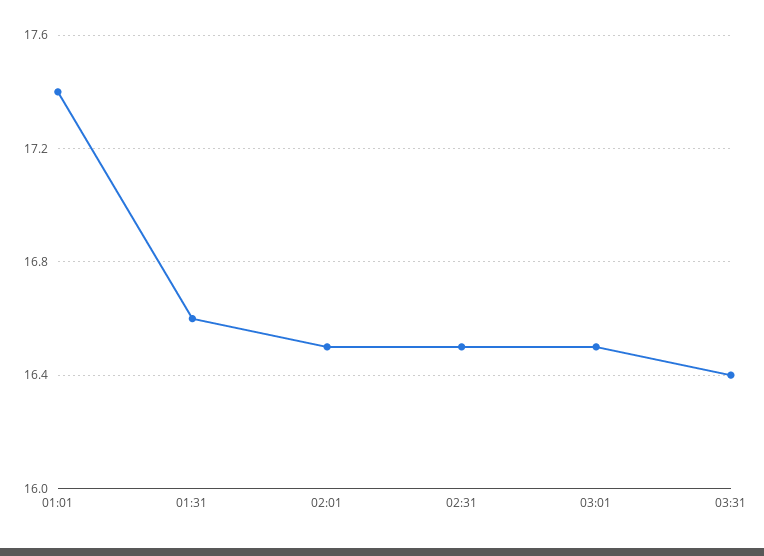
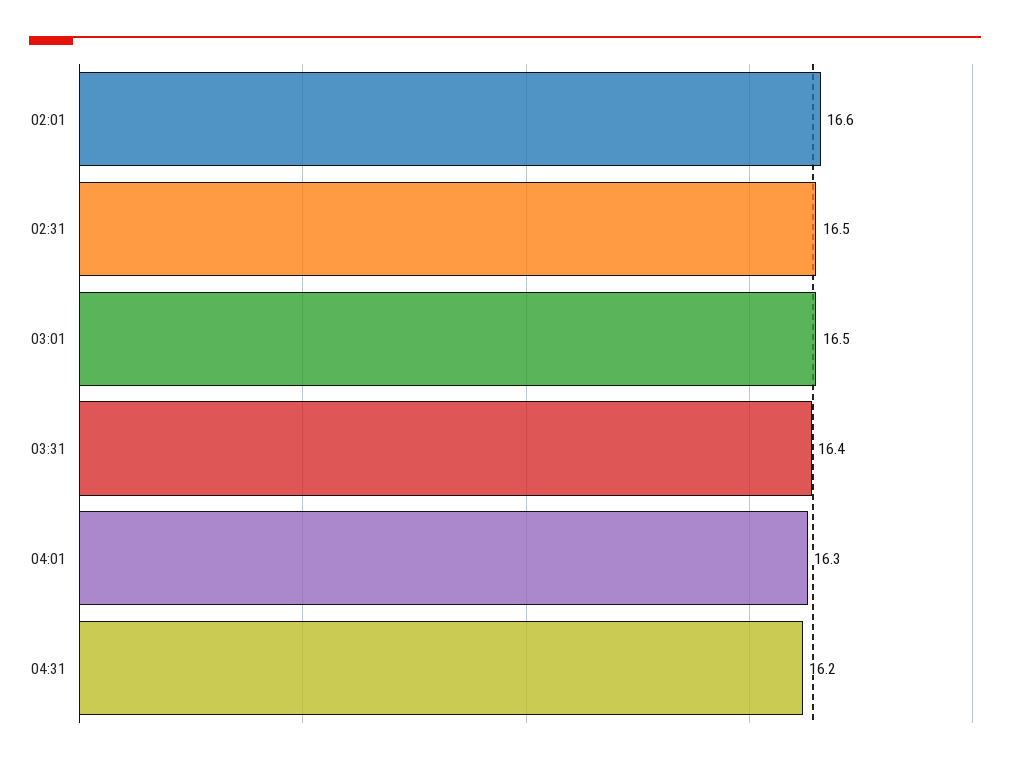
01:01: 17.4 -> none
01:31: 16.6 -> none
02:01: 16.5 -> 16.6
04:01: none -> 16.3
04:31: none -> 16.2

